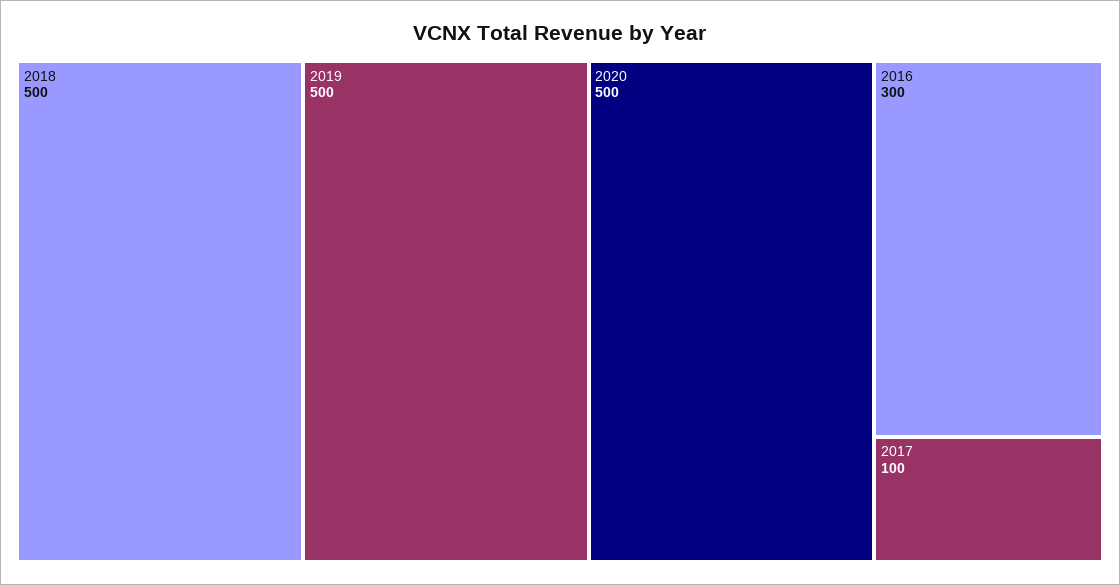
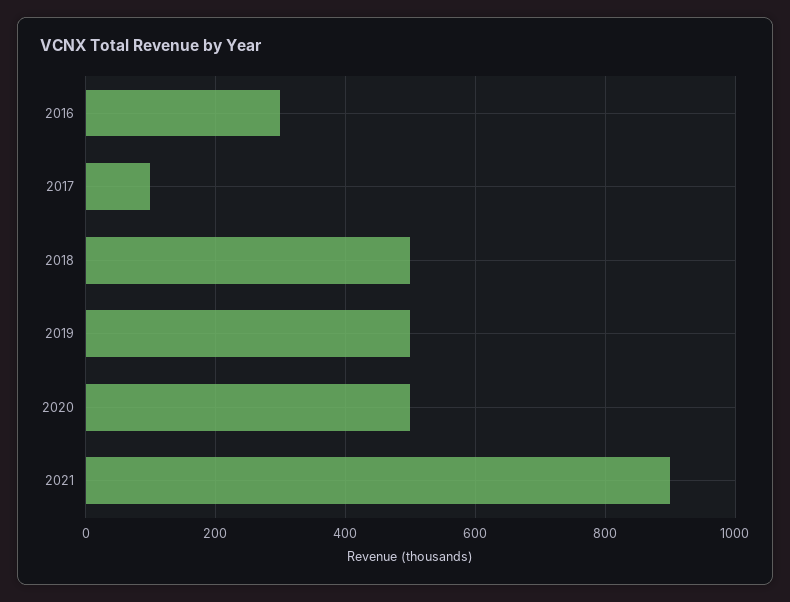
2021: none -> 900

